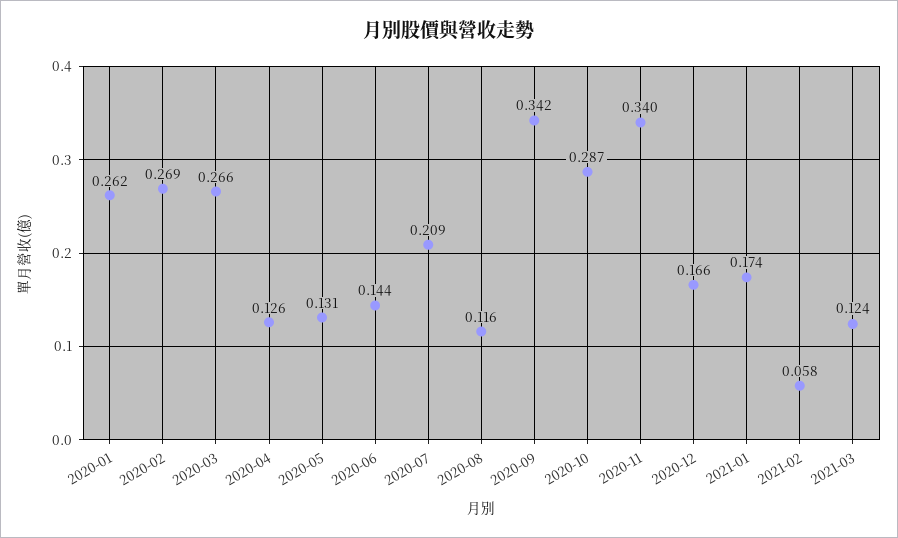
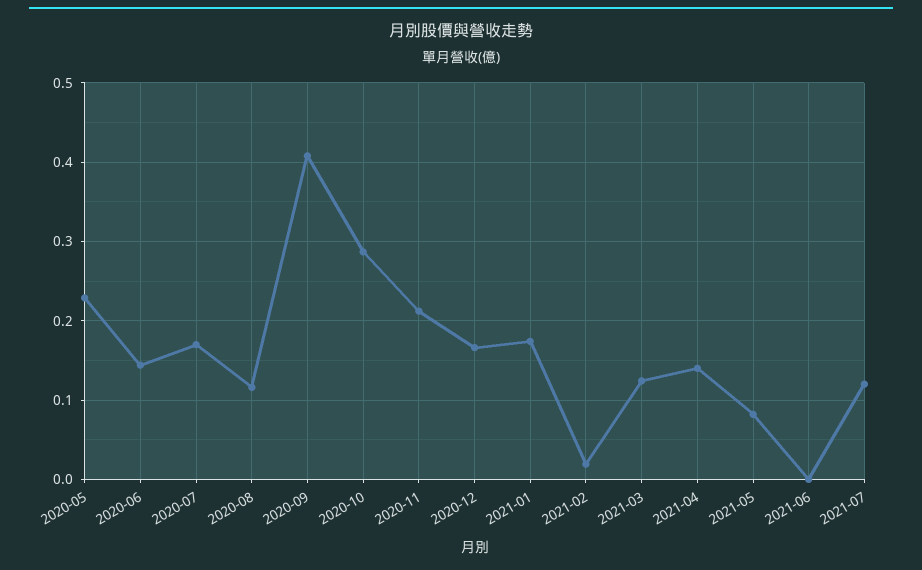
2020-01: 0.262 -> none
2020-02: 0.269 -> none
2020-03: 0.266 -> none
2020-04: 0.126 -> none
2020-05: 0.131 -> 0.23
2020-07: 0.209 -> 0.17
2020-09: 0.342 -> 0.41
2020-11: 0.34 -> 0.21
2021-02: 0.058 -> 0.02
2021-04: none -> 0.14
2021-05: none -> 0.08
2021-06: none -> 0
2021-07: none -> 0.12

